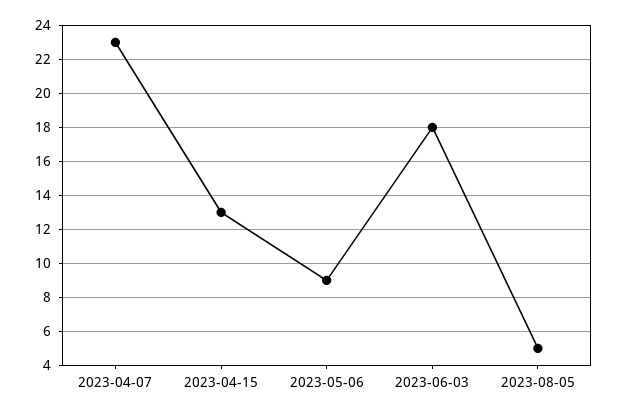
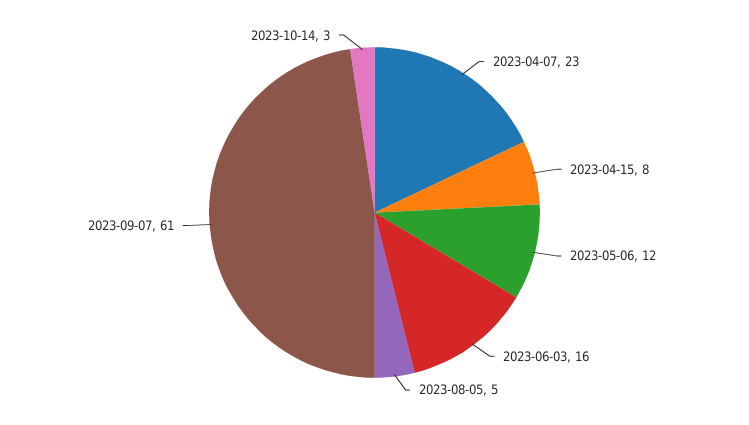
2023-04-15: 13 -> 8
2023-05-06: 9 -> 12
2023-06-03: 18 -> 16
2023-09-07: none -> 61
2023-10-14: none -> 3

